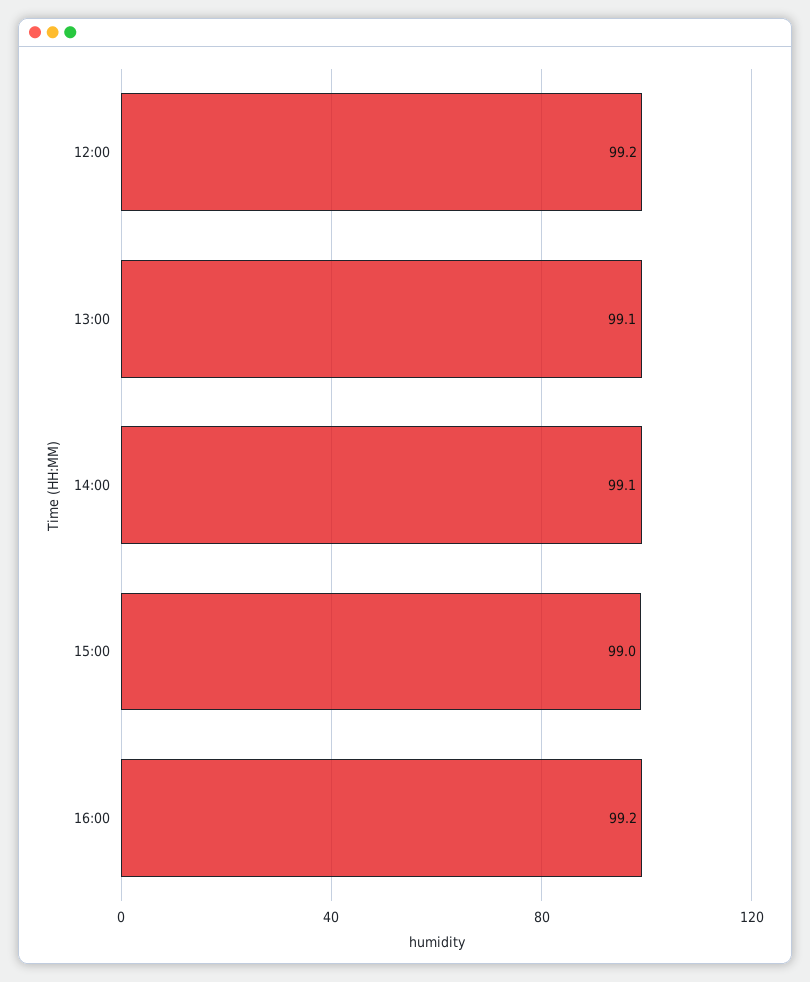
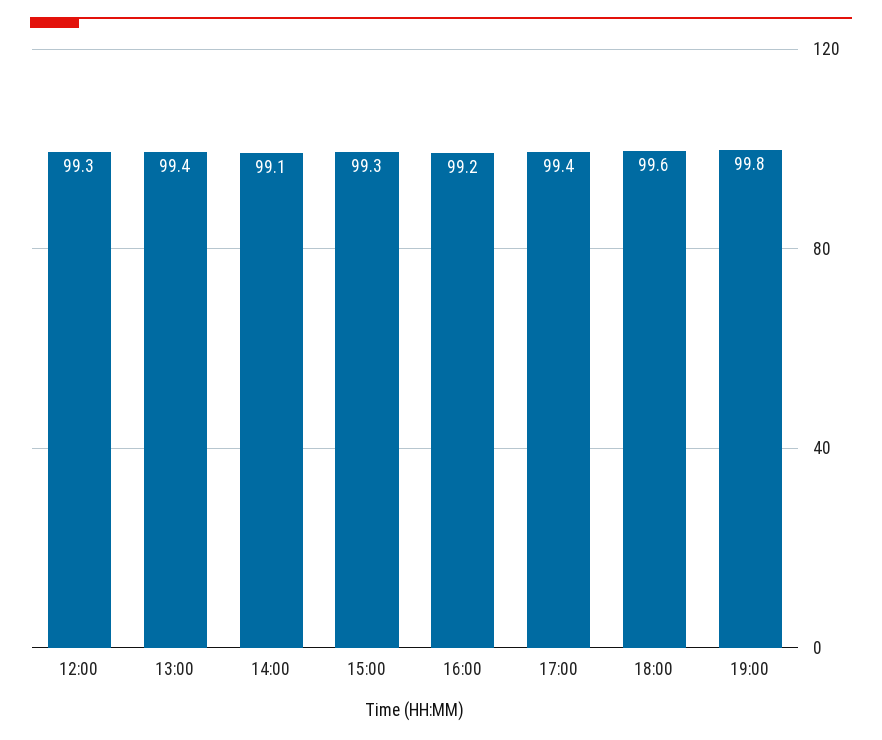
12:00: 99.2 -> 99.3
13:00: 99.1 -> 99.4
15:00: 99 -> 99.3
17:00: none -> 99.4
18:00: none -> 99.6
19:00: none -> 99.8

